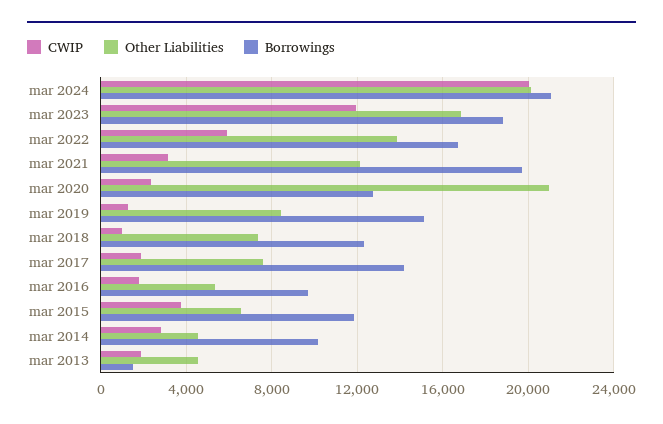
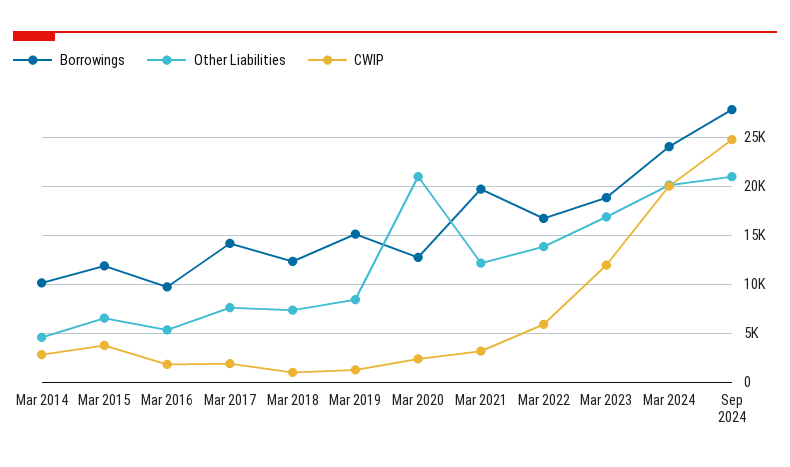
Borrowings, mar 2024: 21000 -> 24000
CWIP, mar 2013: 2000 -> none
Other Liabilities, mar 2013: 4500 -> none
Borrowings, mar 2013: 1500 -> none
Borrowings, Sep 2024: none -> 28000
Other Liabilities, Sep 2024: none -> 21000
CWIP, Sep 2024: none -> 25000

